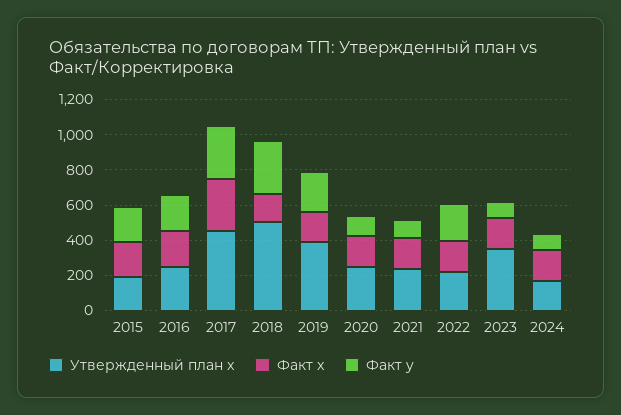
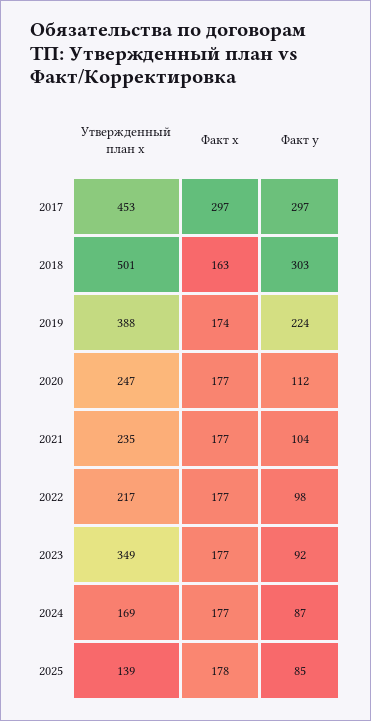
Утвержденный план x, 2015: 200 -> none
Факт x, 2015: 200 -> none
Факт y, 2015: 200 -> none
Утвержденный план x, 2016: 250 -> none
Факт x, 2016: 200 -> none
Факт y, 2016: 200 -> none
Факт y, 2022: 200 -> 98
Утвержденный план x, 2025: none -> 139
Факт x, 2025: none -> 178
Факт y, 2025: none -> 85

